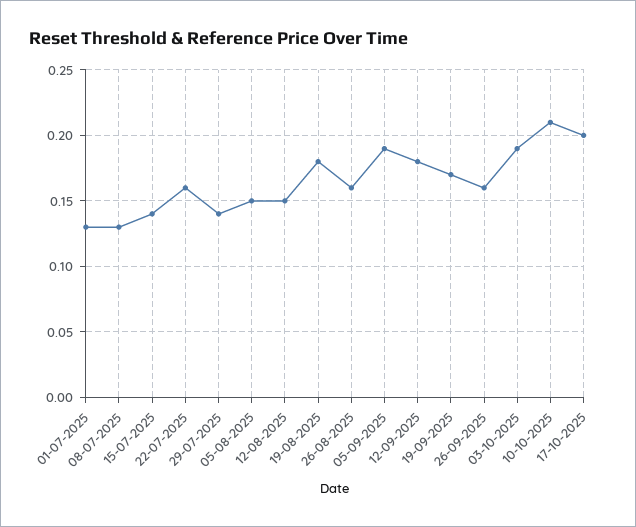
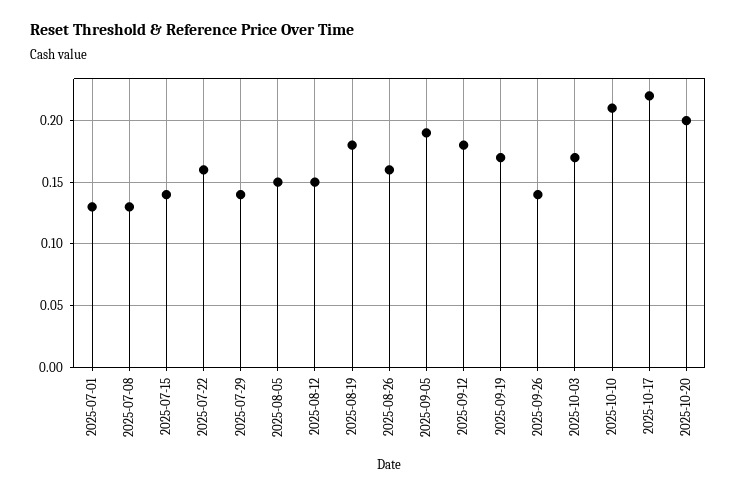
26-09-2025: 0.16 -> 0.14
03-10-2025: 0.19 -> 0.17
17-10-2025: 0.2 -> 0.22
2025-10-20: none -> 0.2

